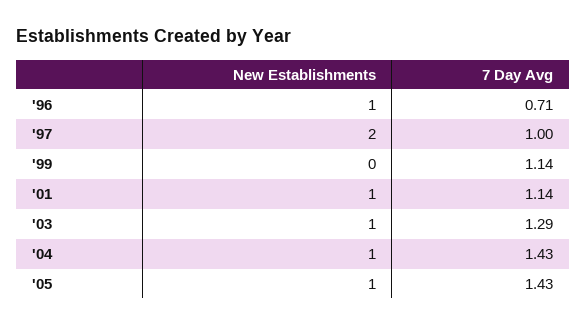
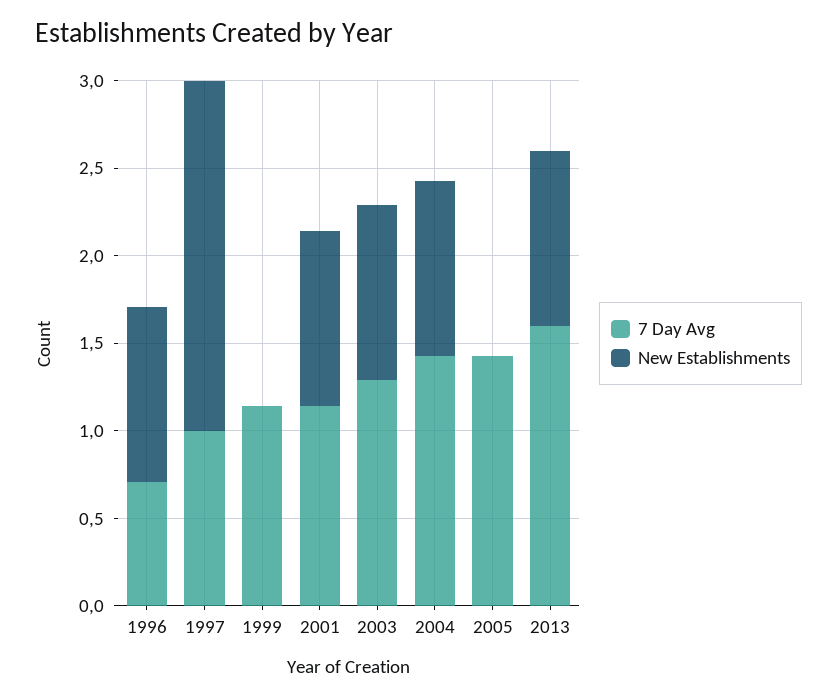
New Establishments, '05: 1 -> 0
7 Day Avg, 2013: none -> 1.6
New Establishments, 2013: none -> 1

